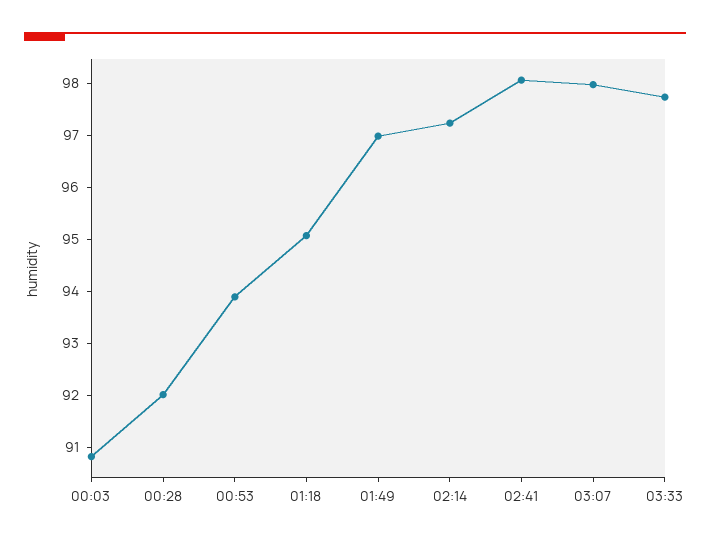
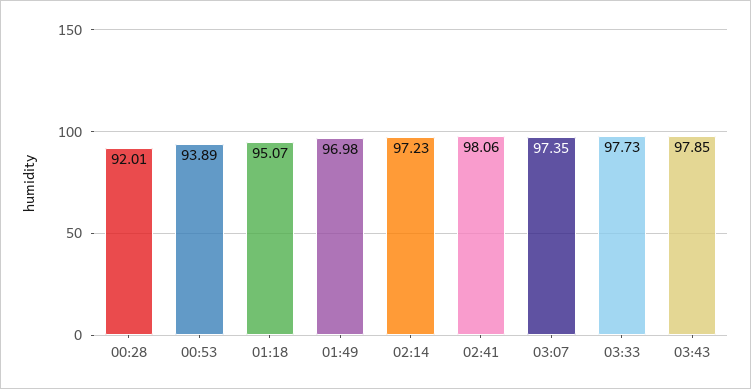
00:03: 90.8 -> none
03:07: 98 -> 97.35
03:43: none -> 97.85

